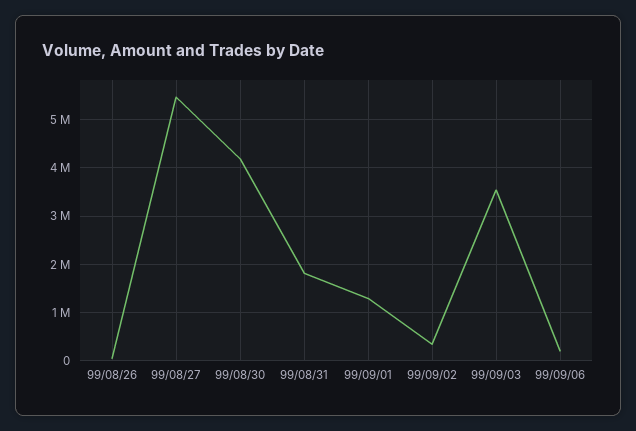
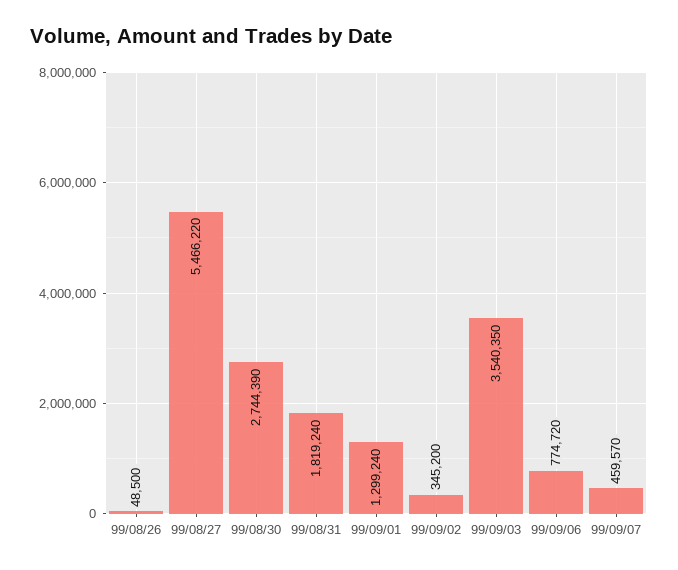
99/08/30: 4200000 -> 2744390
99/09/06: 200000 -> 774720
99/09/07: none -> 459570

